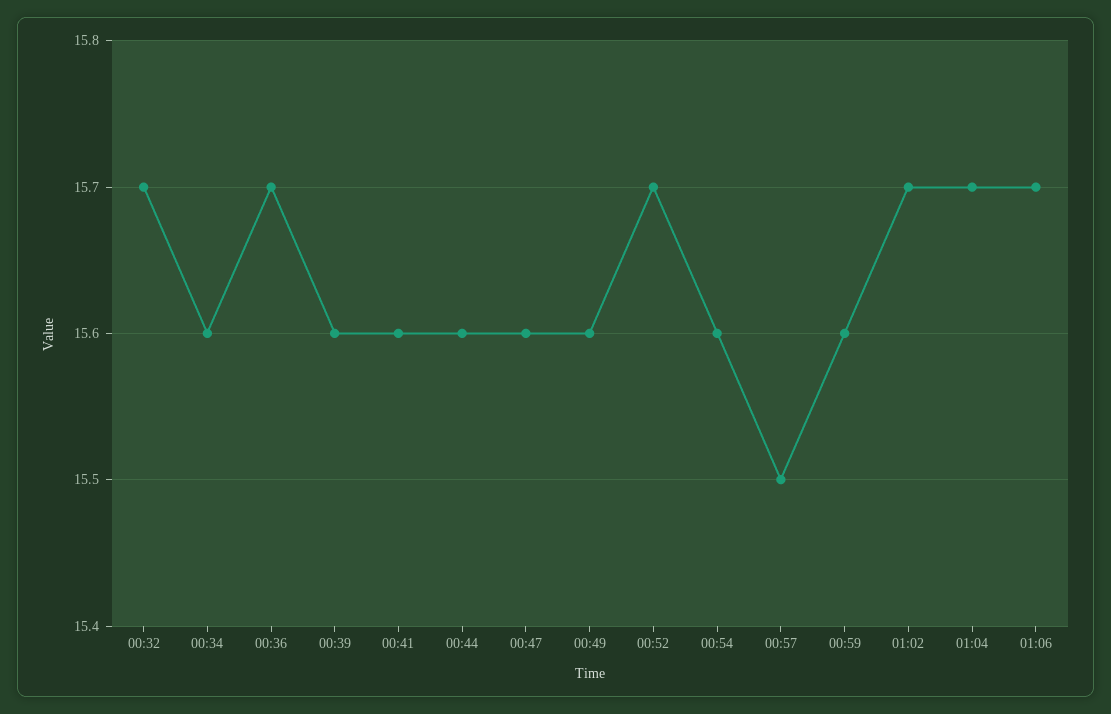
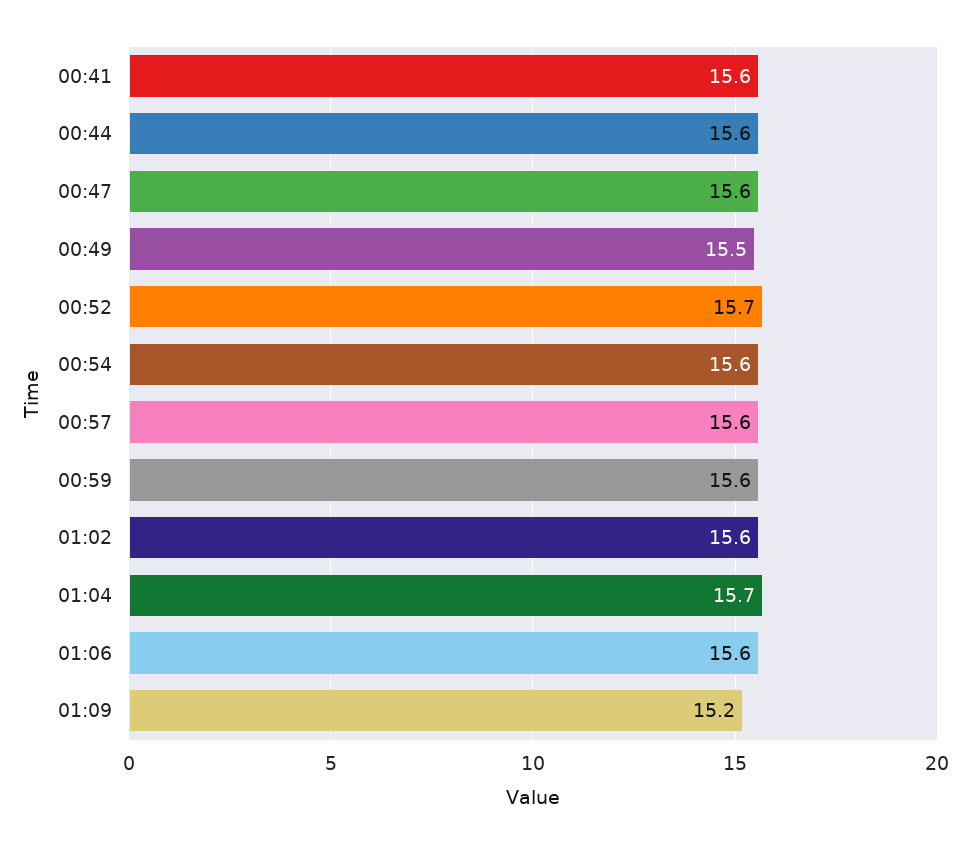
00:32: 15.7 -> none
00:34: 15.6 -> none
00:36: 15.7 -> none
00:39: 15.6 -> none
00:49: 15.6 -> 15.5
00:57: 15.5 -> 15.6
01:02: 15.7 -> 15.6
01:06: 15.7 -> 15.6
01:09: none -> 15.2

